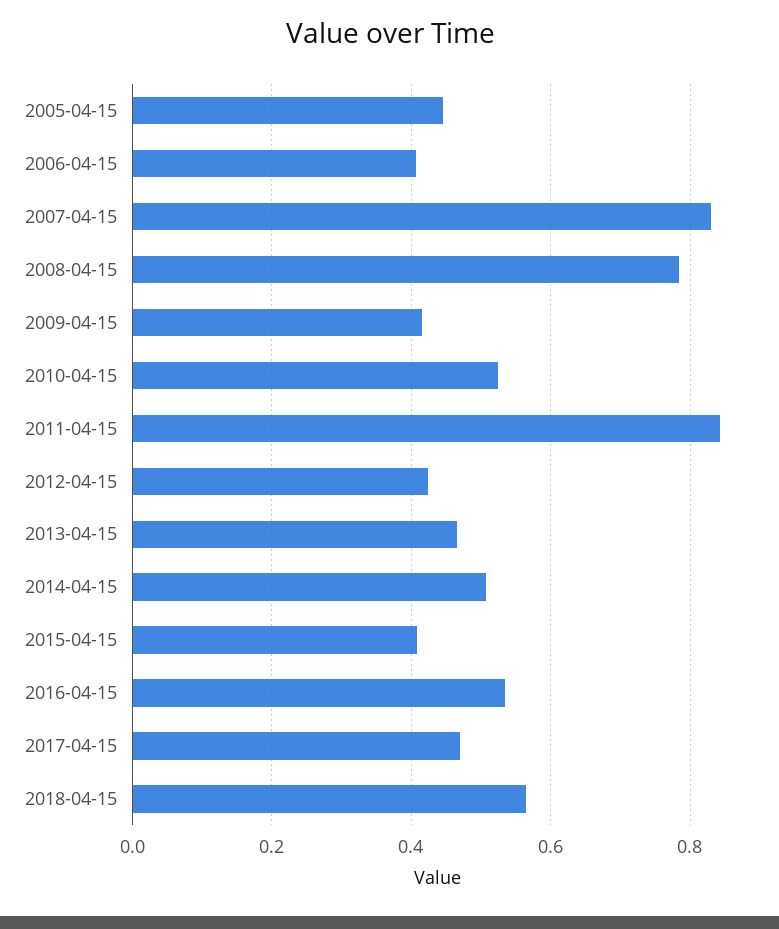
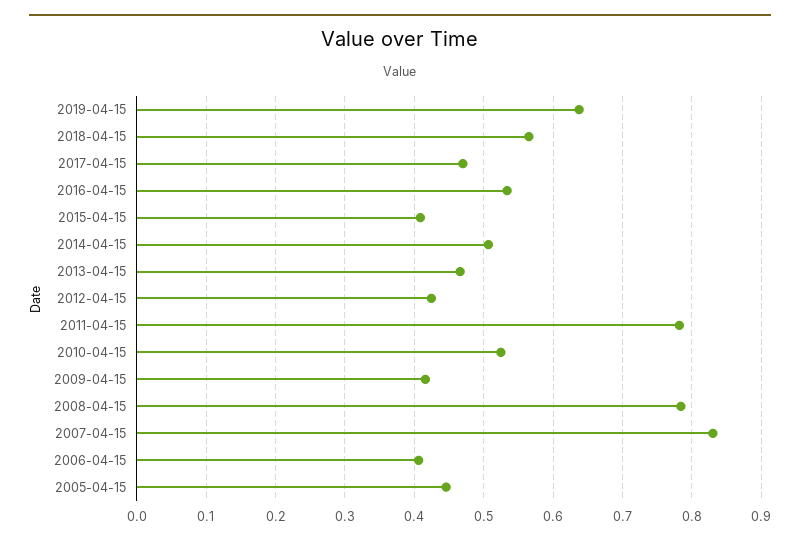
2011-04-15: 0.84 -> 0.78
2019-04-15: none -> 0.64

